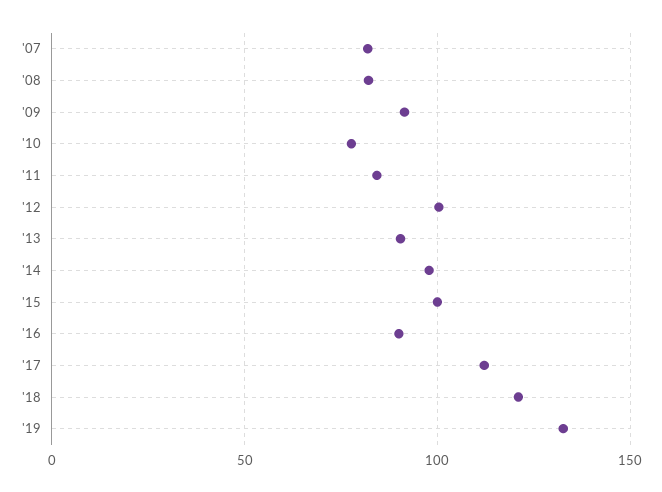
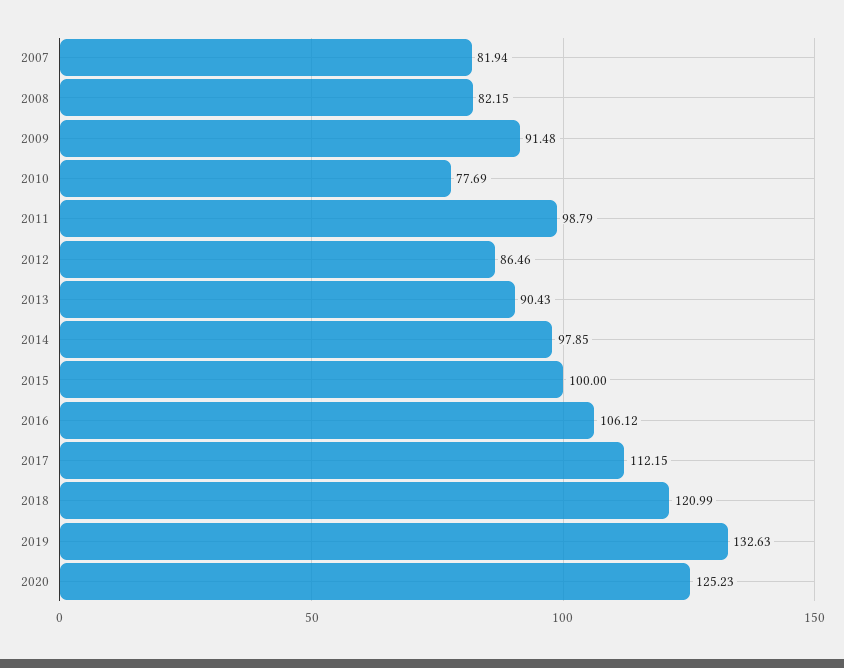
'11: 85 -> 98.79
'12: 100 -> 86.46
'16: 90 -> 106.12
2020: none -> 125.23

